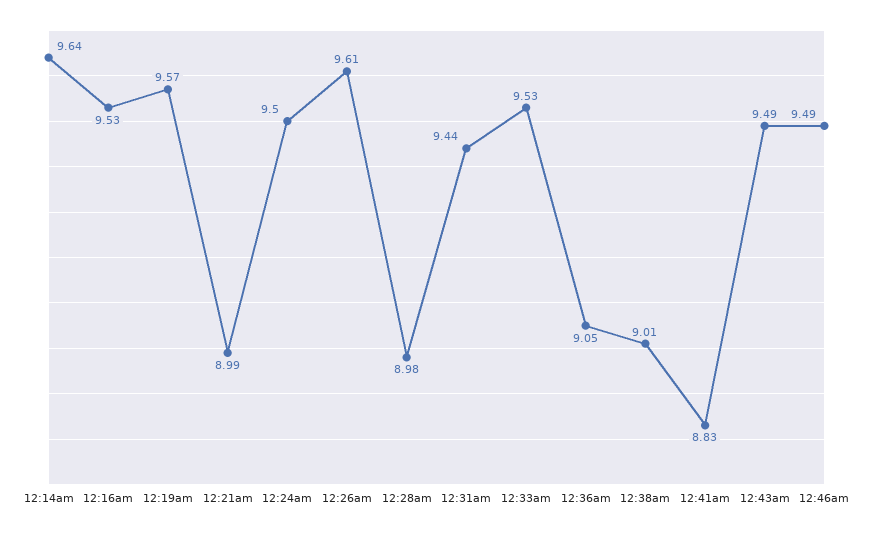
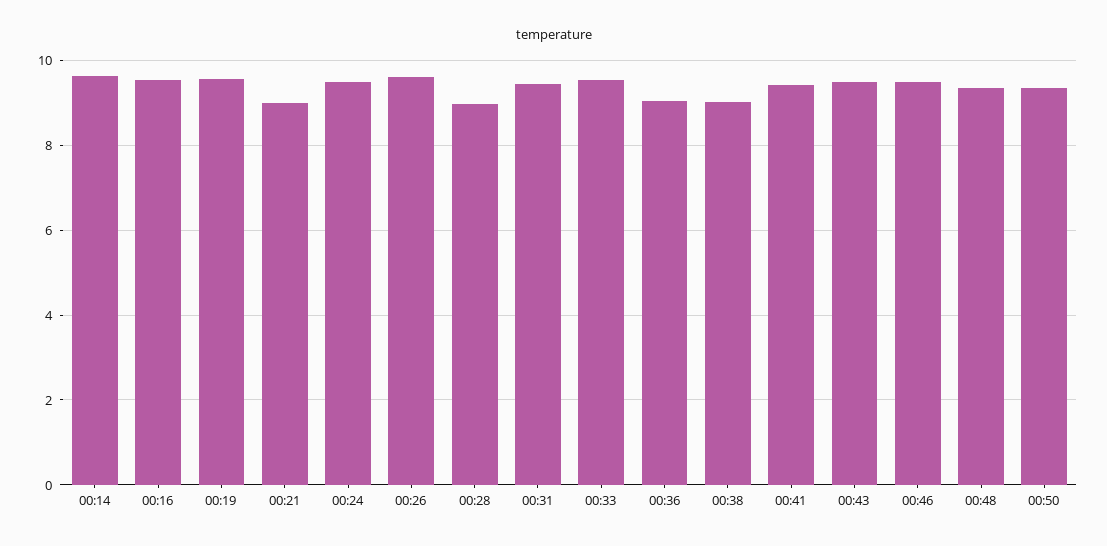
12:41am: 8.83 -> 9.4
00:48: none -> 9.4
00:50: none -> 9.4

